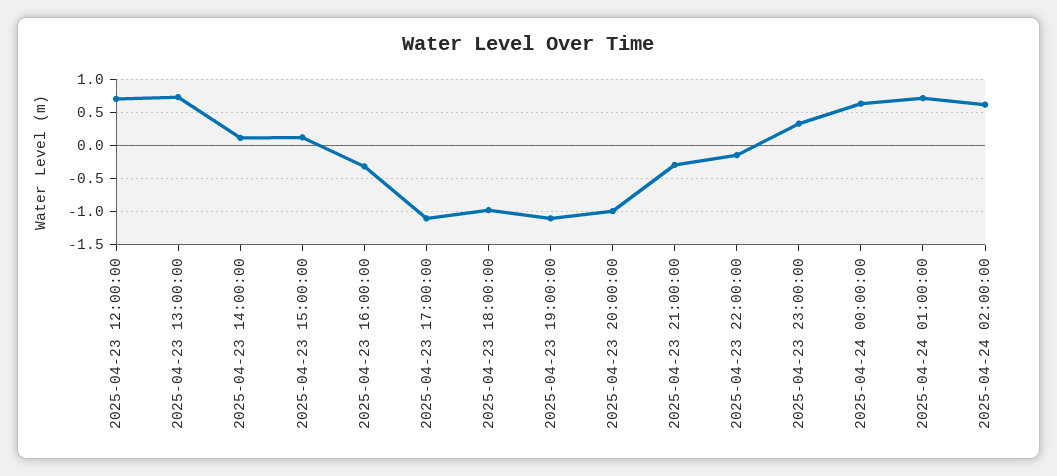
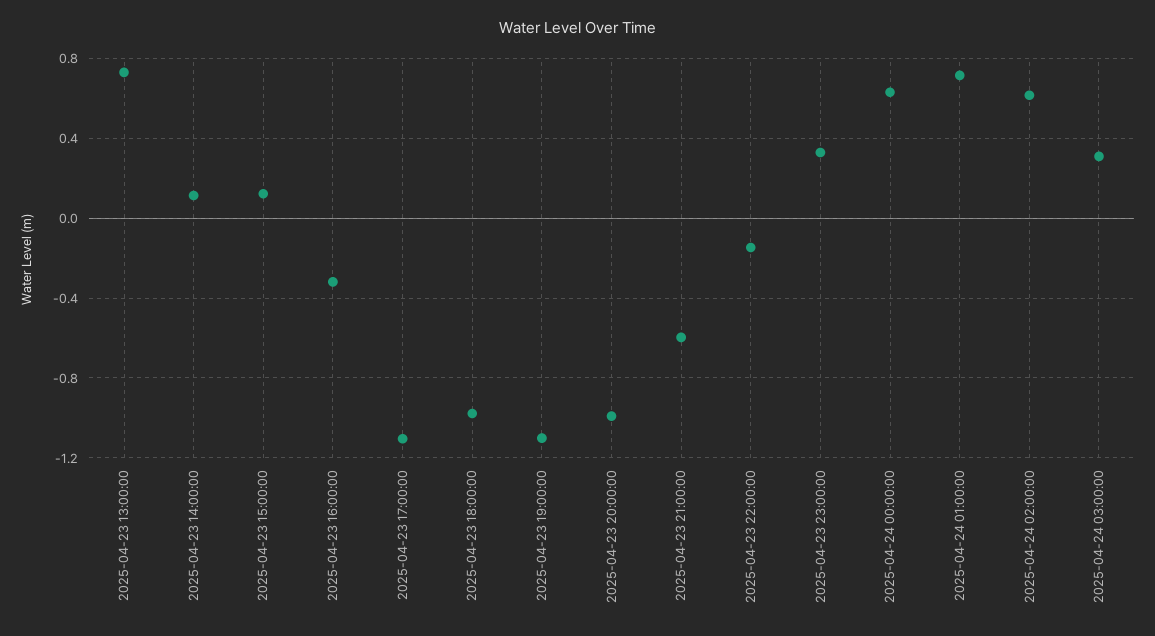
2025-04-23 12:00:00: 0.7 -> none
2025-04-23 21:00:00: -0.3 -> -0.6
2025-04-24 03:00:00: none -> 0.3

